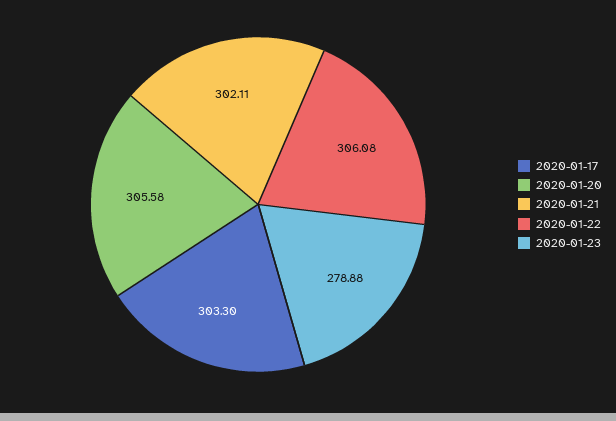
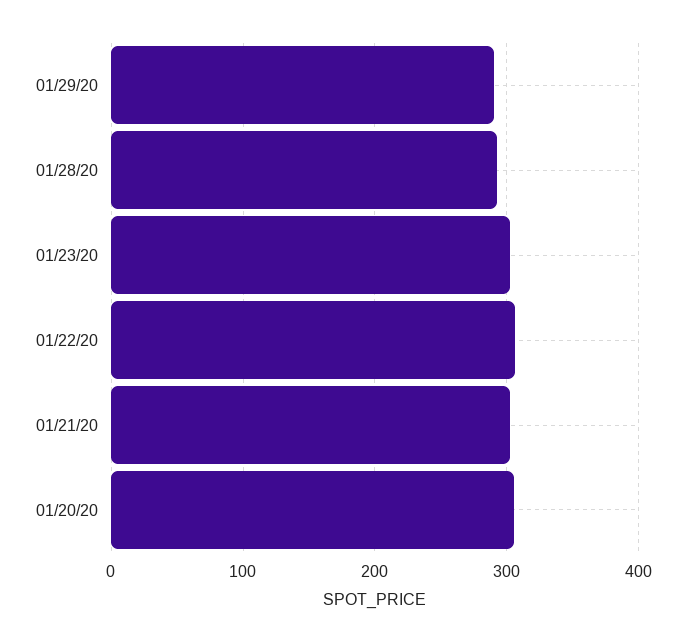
2020-01-17: 303.3 -> none
2020-01-23: 278.88 -> 300
01/29/20: none -> 290
01/28/20: none -> 290

